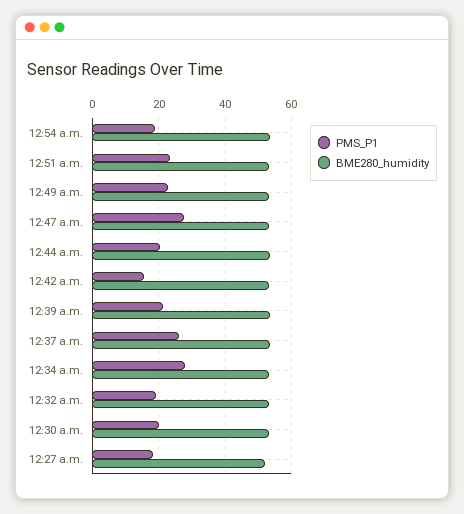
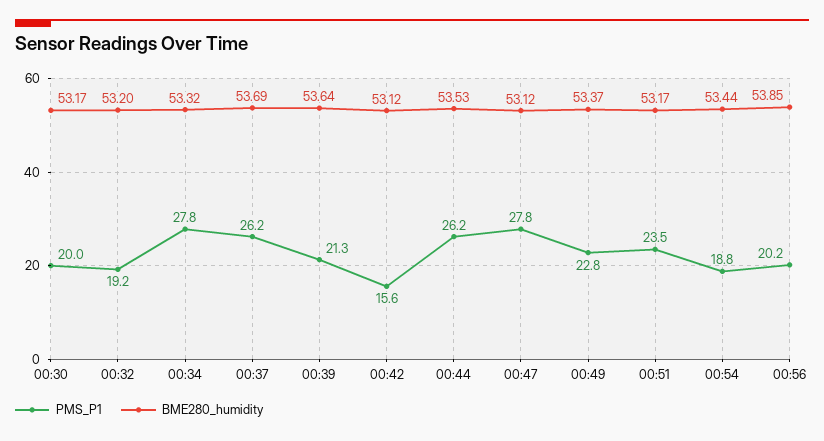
PMS_P1, 12:44 a.m.: 20 -> 26.2
PMS_P1, 12:27 a.m.: 18 -> none
BME280_humidity, 12:27 a.m.: 52 -> none
PMS_P1, 00:56: none -> 20.2
BME280_humidity, 00:56: none -> 53.85

